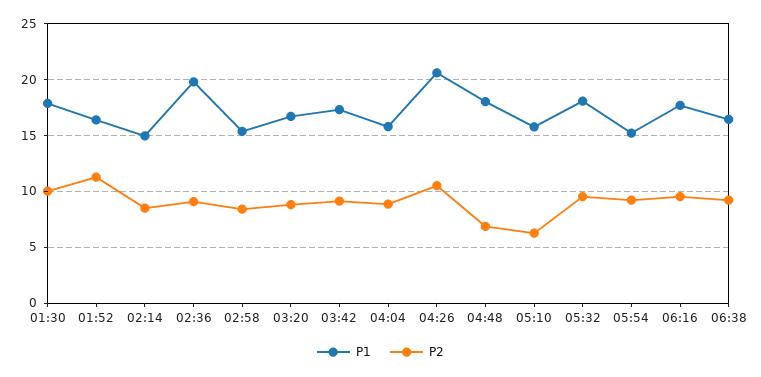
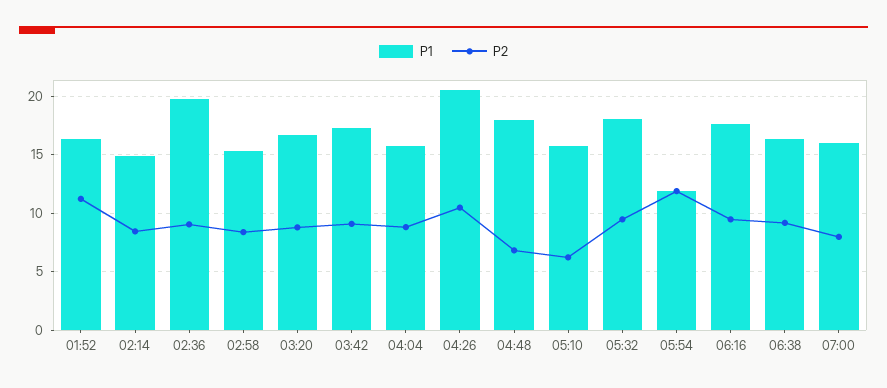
P1, 01:30: 18 -> none
P2, 01:30: 10 -> none
P1, 05:54: 15 -> 12
P2, 05:54: 9 -> 12
P1, 07:00: none -> 16
P2, 07:00: none -> 8

